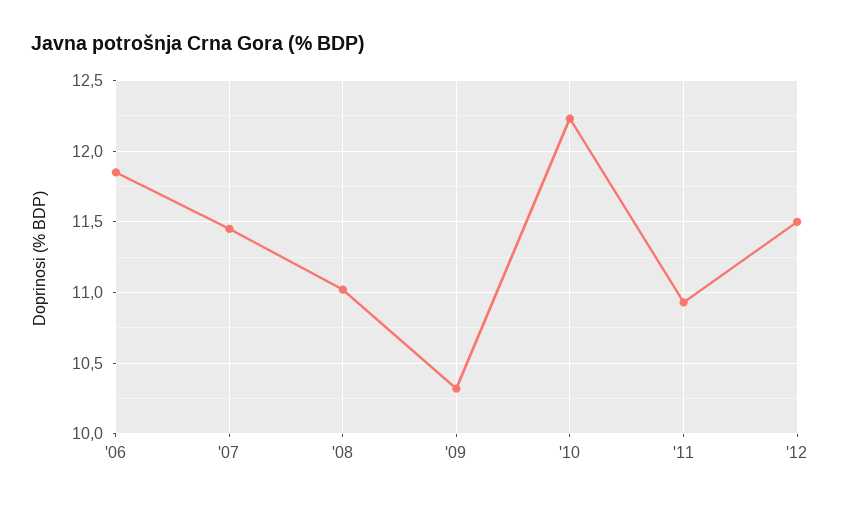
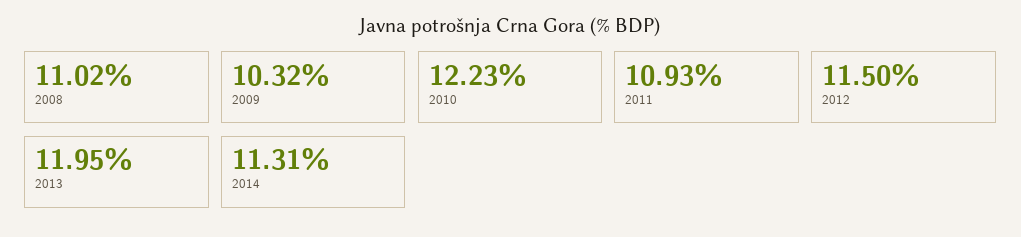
'06: 11.85 -> none
'07: 11.45 -> none
2013: none -> 11.95
2014: none -> 11.31

